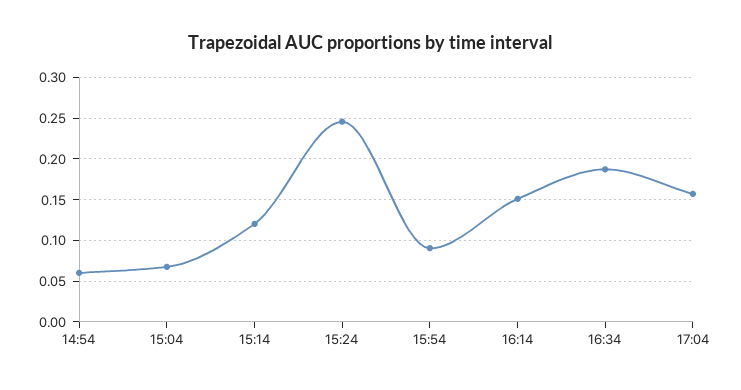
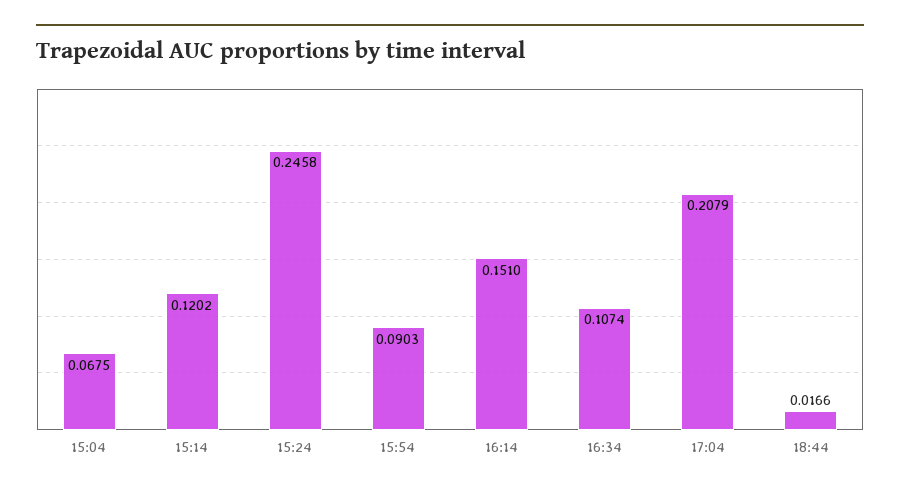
14:54: 0.06 -> none
16:34: 0.19 -> 0.1074
17:04: 0.16 -> 0.2079
18:44: none -> 0.0166

